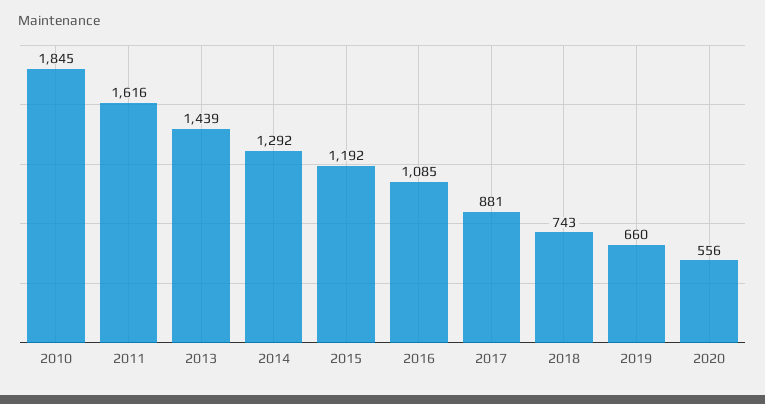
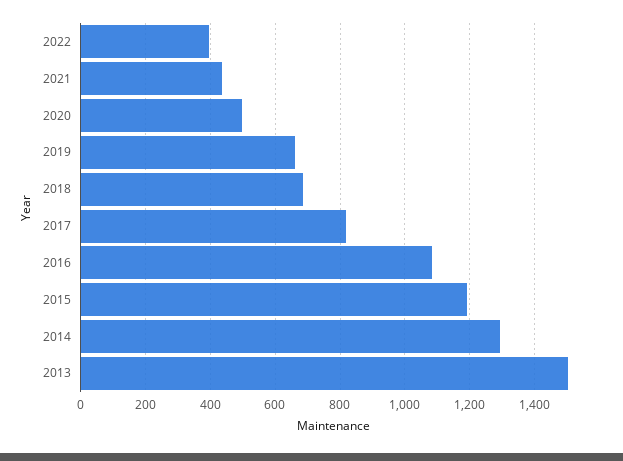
2010: 1845 -> none
2011: 1616 -> none
2013: 1439 -> 1500
2017: 881 -> 820
2018: 743 -> 680
2020: 556 -> 500
2022: none -> 400
2021: none -> 440

